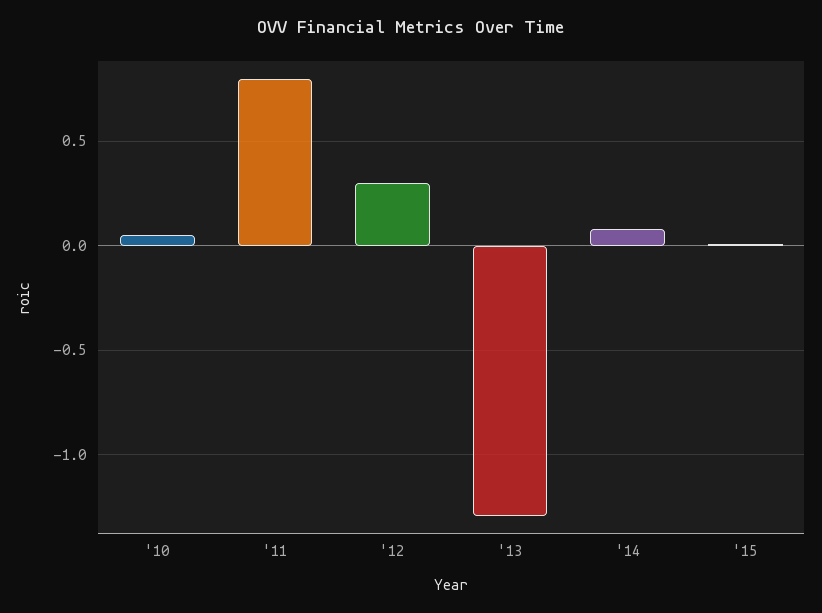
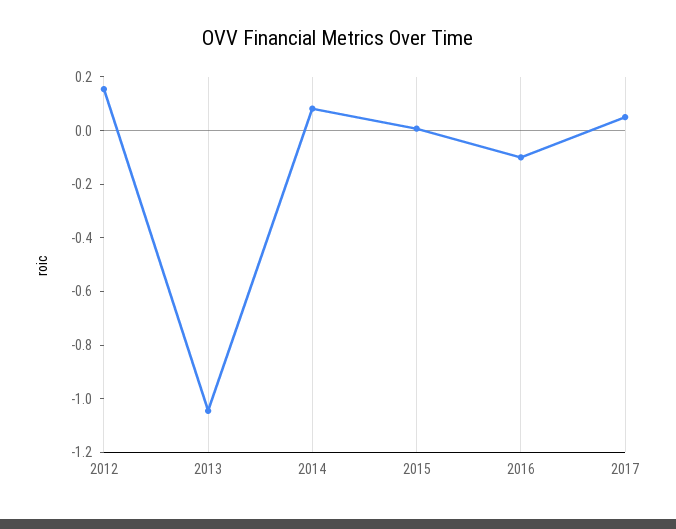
'10: 0.05 -> none
'11: 0.8 -> none
'12: 0.3 -> 0.15
'13: -1.3 -> -1.05
2016: none -> -0.1
2017: none -> 0.05

